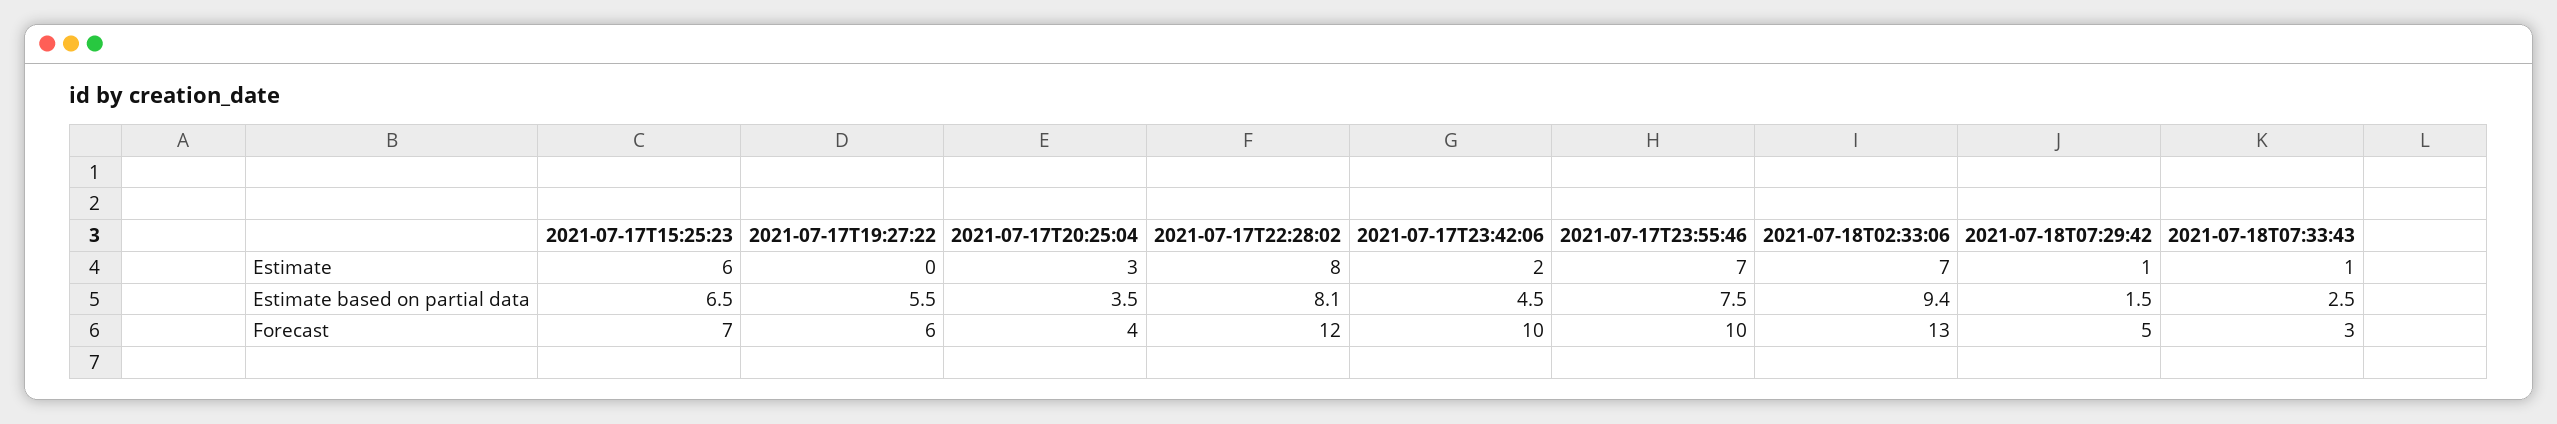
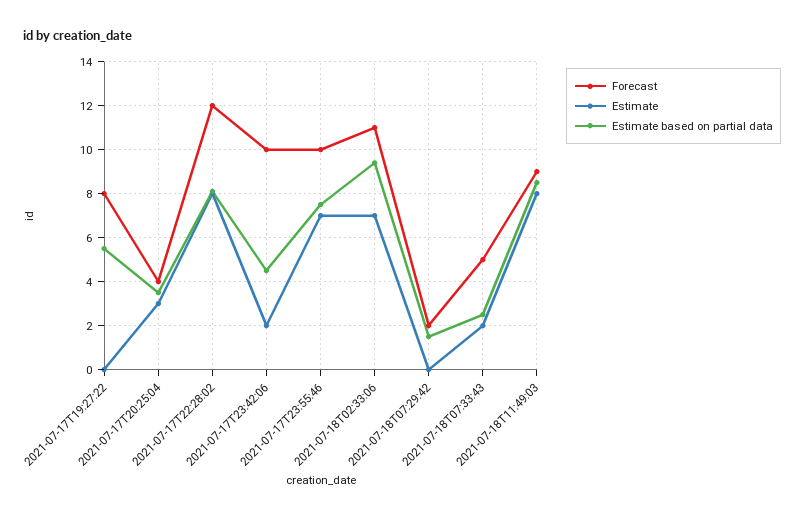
Estimate, 2021-07-17T15:25:23: 6 -> none
Estimate, 2021-07-18T07:29:42: 1 -> 0
Estimate, 2021-07-18T07:33:43: 1 -> 2
Estimate based on partial data, 2021-07-17T15:25:23: 6.5 -> none
Forecast, 2021-07-17T15:25:23: 7 -> none
Forecast, 2021-07-17T19:27:22: 6 -> 8
Forecast, 2021-07-18T02:33:06: 13 -> 11
Forecast, 2021-07-18T07:29:42: 5 -> 2
Forecast, 2021-07-18T07:33:43: 3 -> 5
Forecast, 2021-07-18T11:49:03: none -> 9
Estimate, 2021-07-18T11:49:03: none -> 8
Estimate based on partial data, 2021-07-18T11:49:03: none -> 8.5

